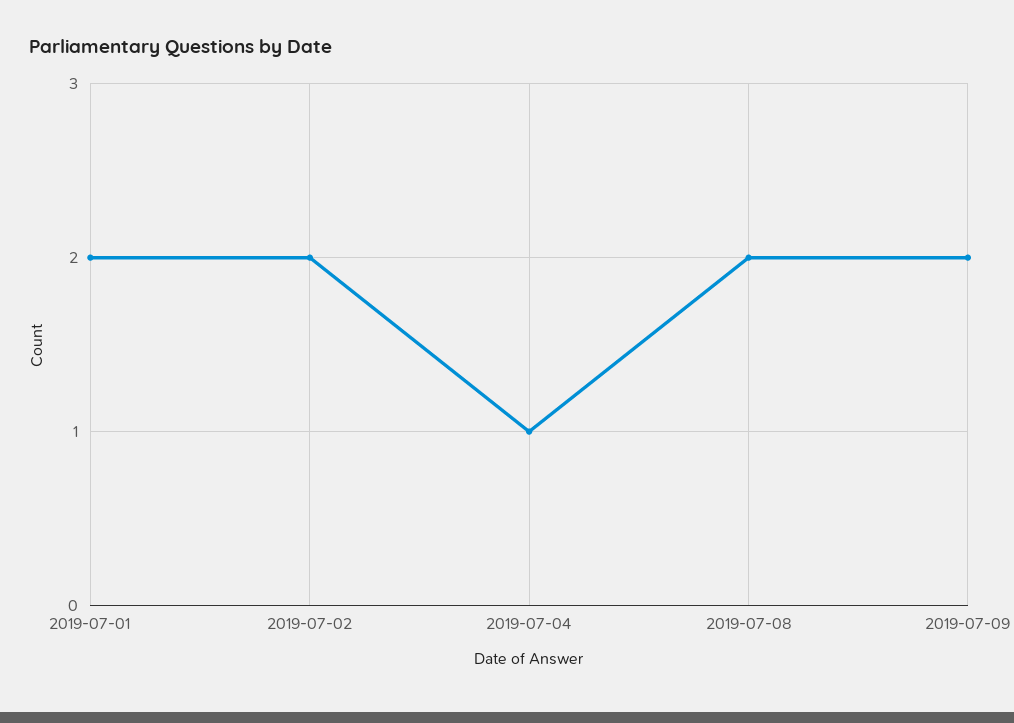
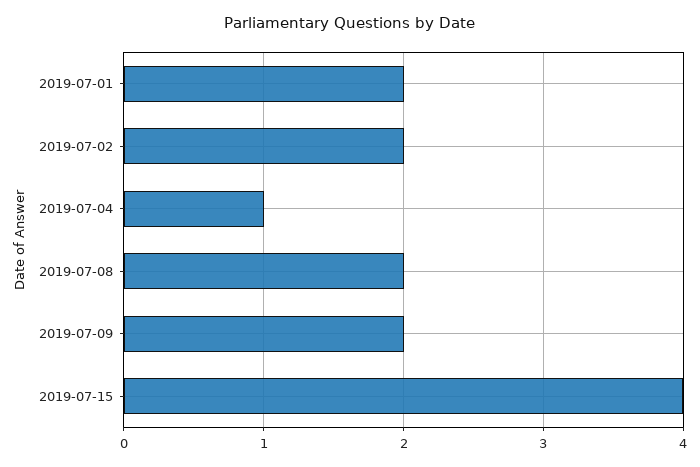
2019-07-15: none -> 4

